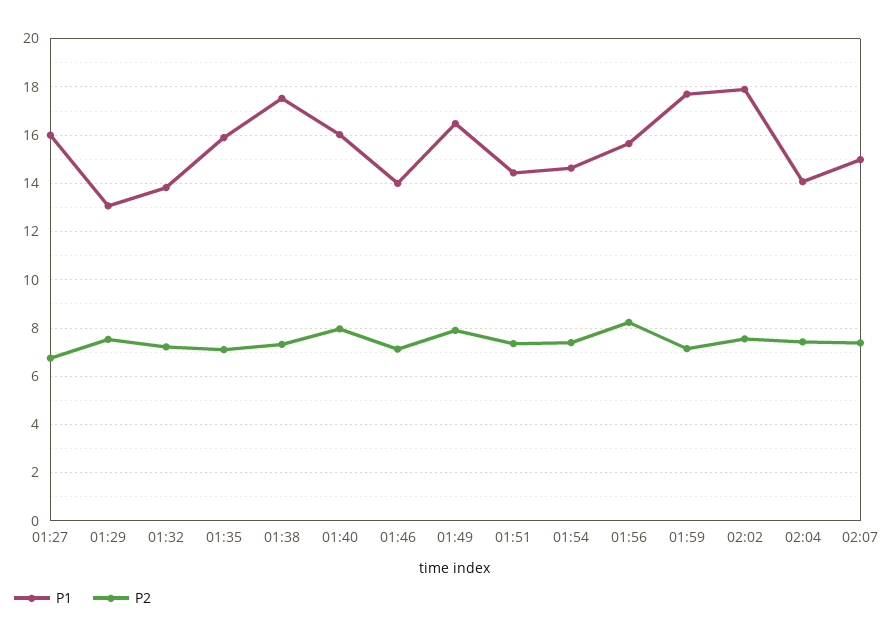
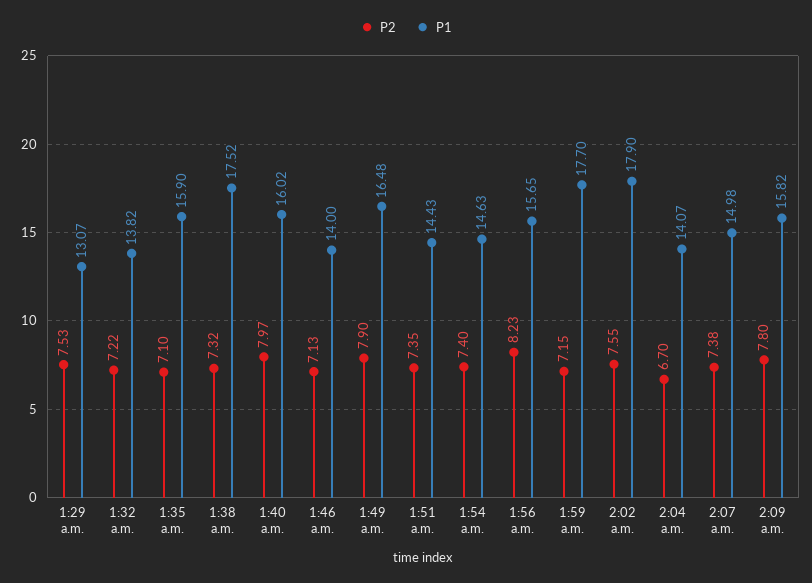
P1, 01:27: 16 -> none
P2, 01:27: 6.75 -> none
P2, 02:04: 7.5 -> 6.7
P2, 2:09 a.m.: none -> 7.8
P1, 2:09 a.m.: none -> 15.82

